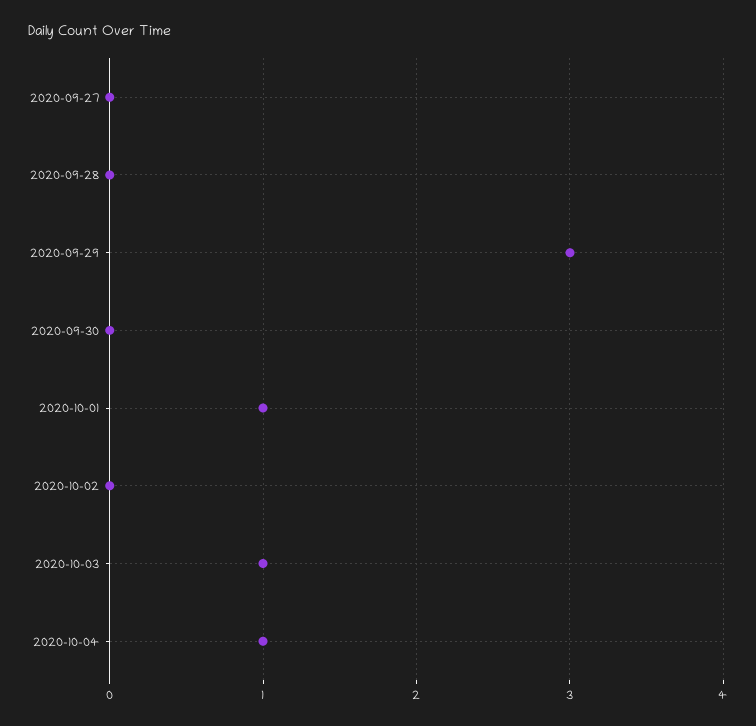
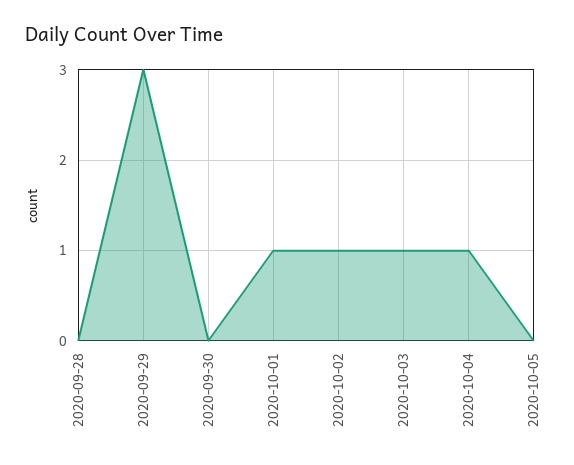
2020-09-27: 0 -> none
2020-10-02: 0 -> 1
2020-10-05: none -> 0

